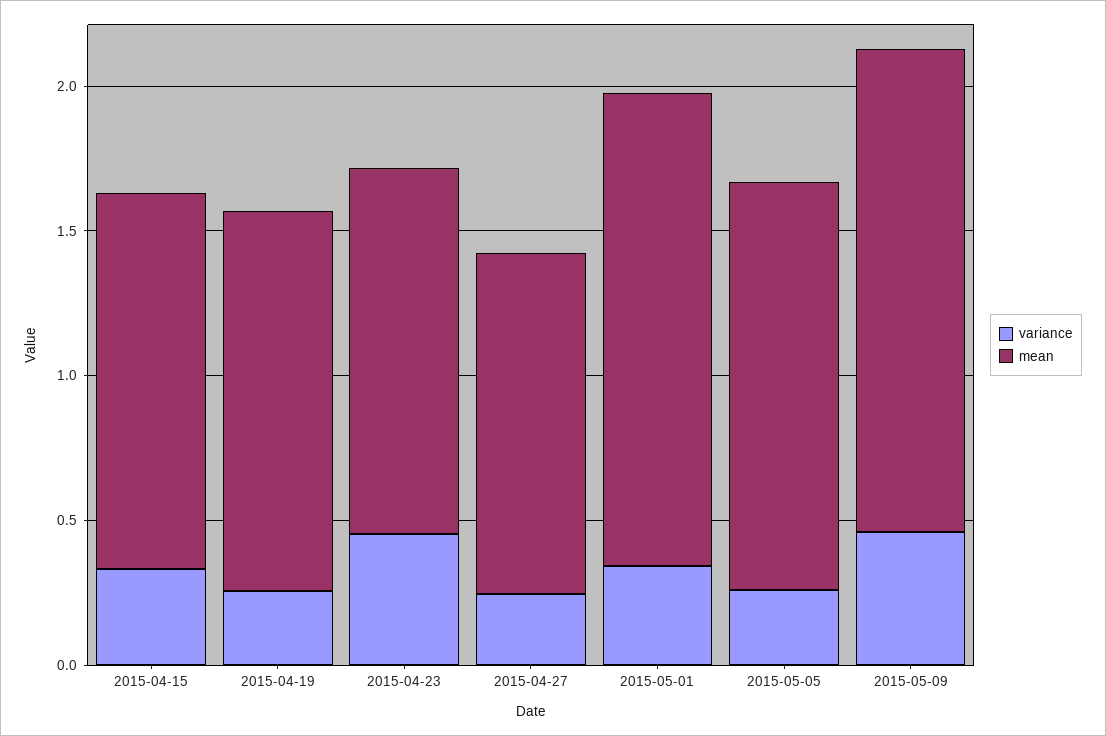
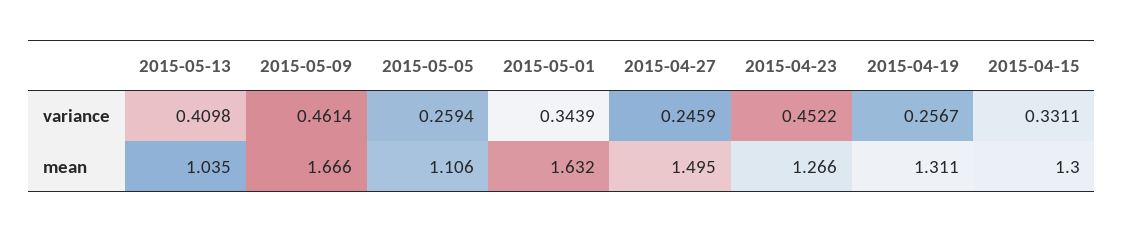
mean, 2015-04-27: 1.2 -> 1.495
mean, 2015-05-05: 1.4 -> 1.106
variance, 2015-05-13: none -> 0.4098
mean, 2015-05-13: none -> 1.035

